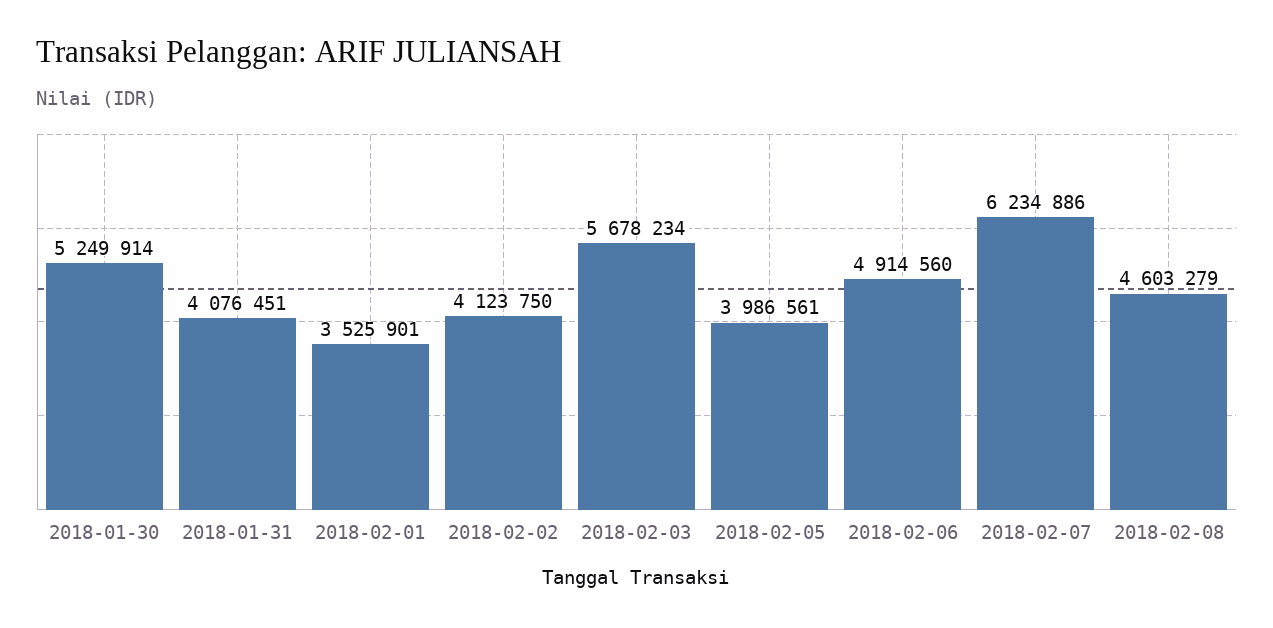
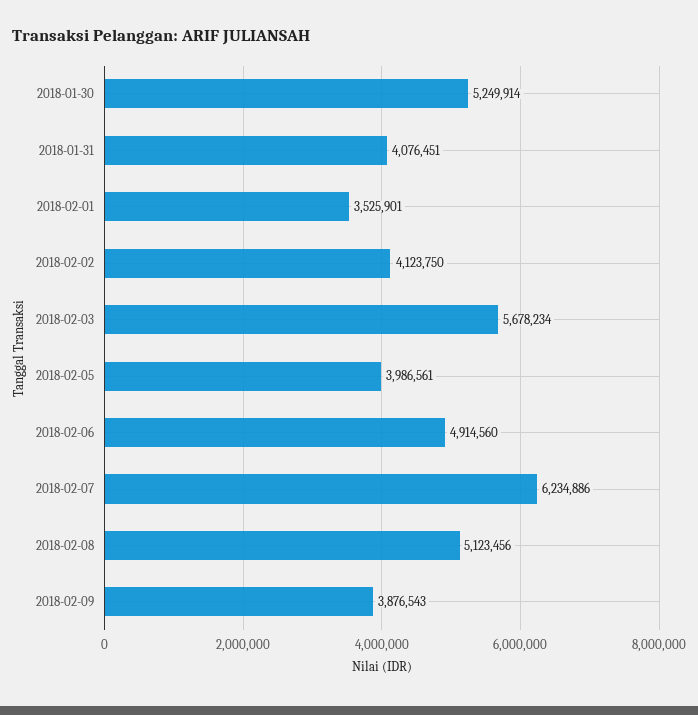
2018-02-08: 4603279 -> 5123456
2018-02-09: none -> 3876543

